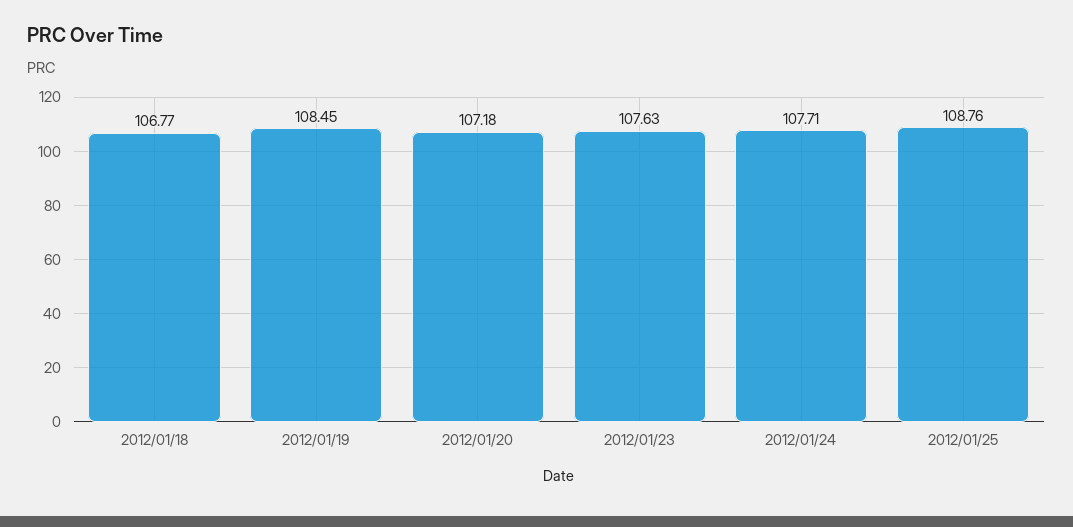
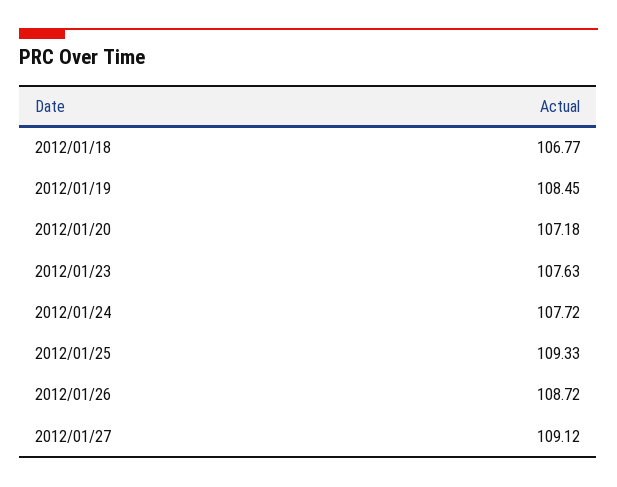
2012/01/24: 107.71 -> 107.72
2012/01/25: 108.76 -> 109.33
2012/01/26: none -> 108.72
2012/01/27: none -> 109.12

